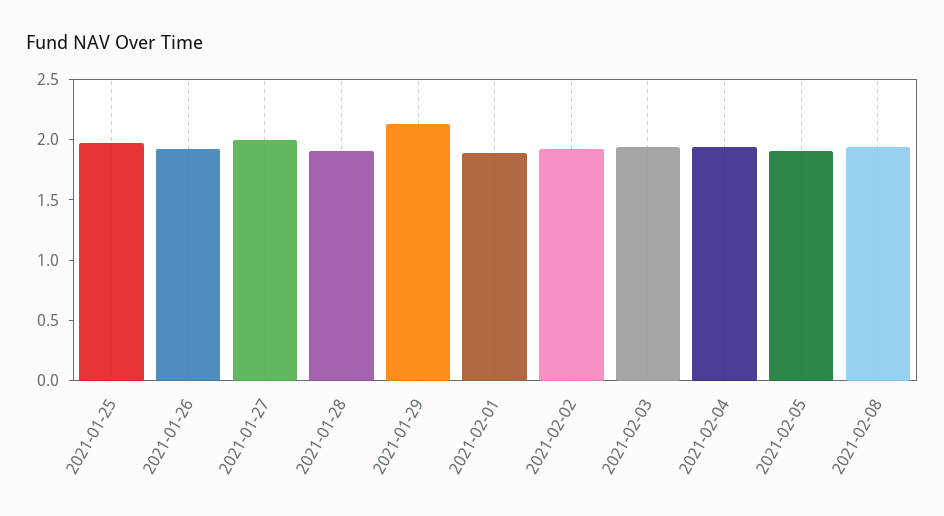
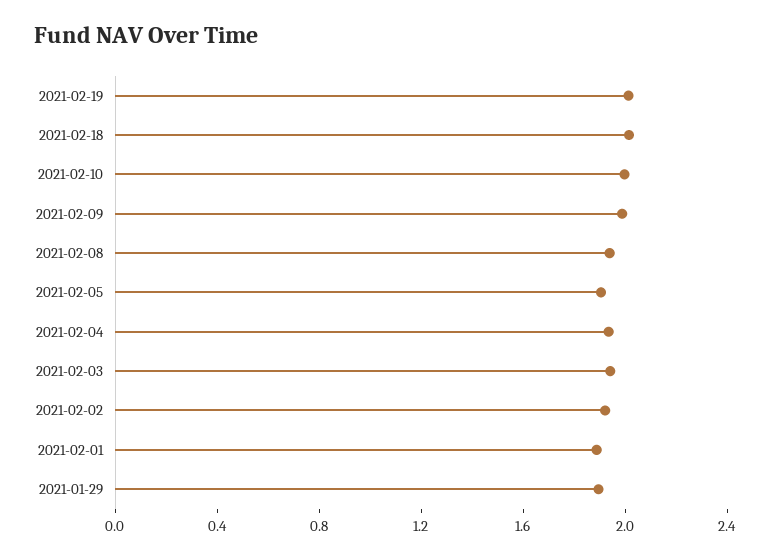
2021-01-25: 2 -> none
2021-01-26: 1.9 -> none
2021-01-27: 2 -> none
2021-01-28: 1.9 -> none
2021-01-29: 2.1 -> 1.9
2021-02-19: none -> 2
2021-02-18: none -> 2
2021-02-10: none -> 2
2021-02-09: none -> 2

